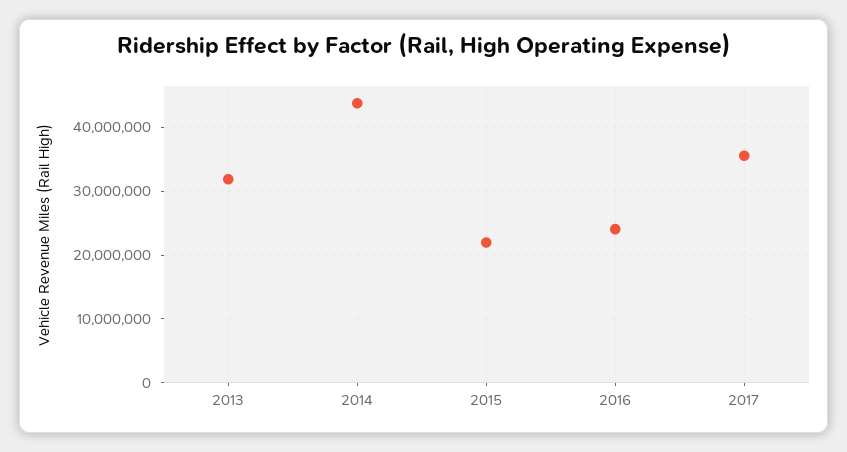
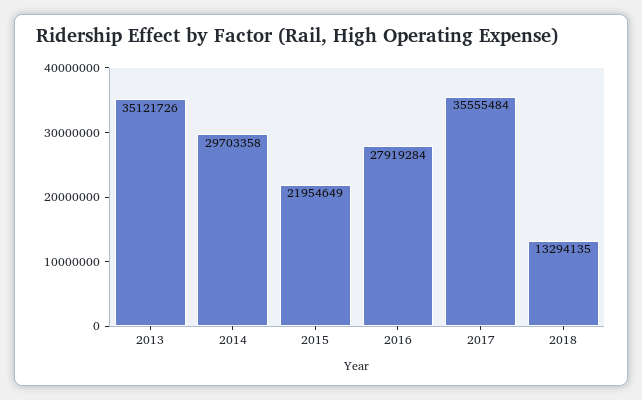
2013: 32000000 -> 35121726
2014: 44000000 -> 29703358
2016: 24000000 -> 27919284
2018: none -> 13294135

